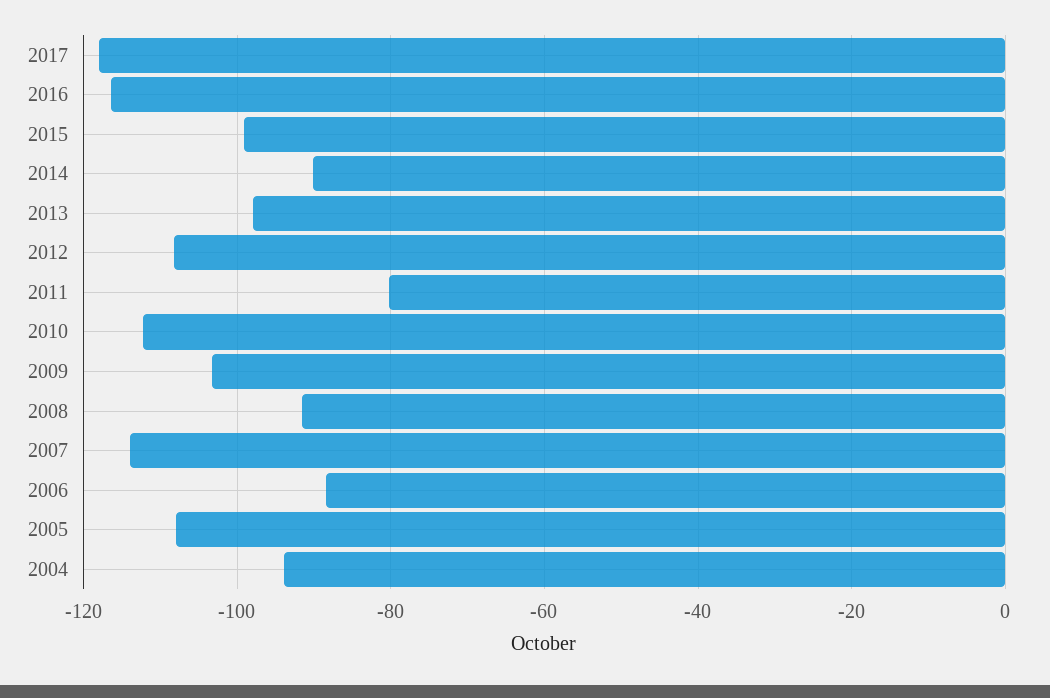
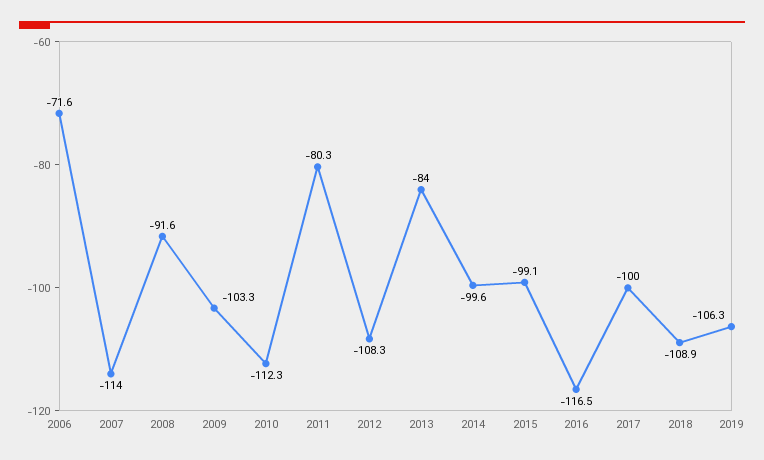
2017: -118 -> -100
2014: -90 -> -99.6
2013: -98 -> -84
2006: -88 -> -71.6
2005: -108 -> none
2004: -94 -> none
2018: none -> -108.9
2019: none -> -106.3

